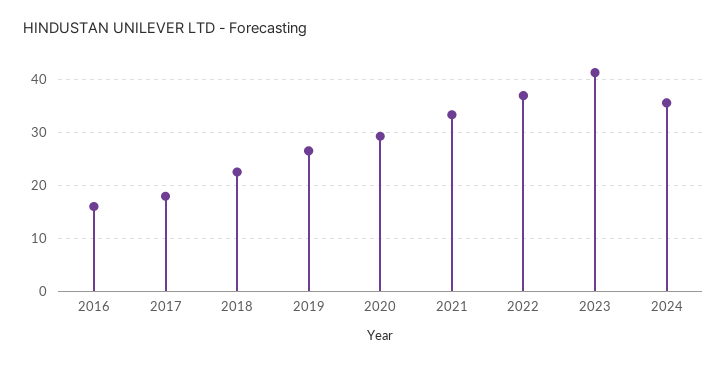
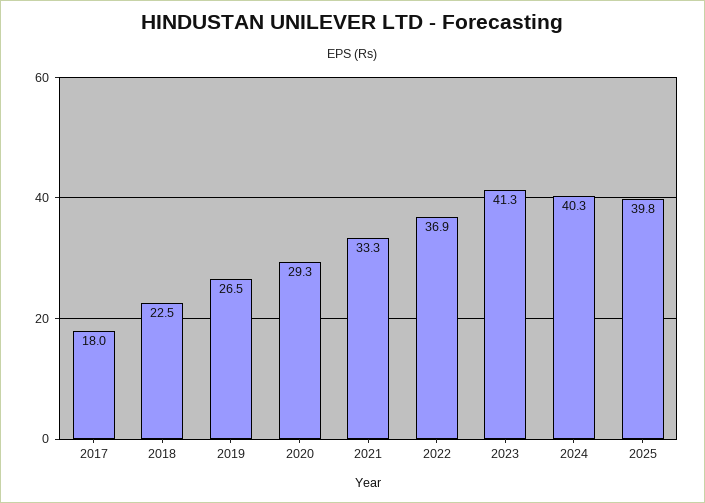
2016: 16 -> none
2024: 36 -> 40.3
2025: none -> 39.8

